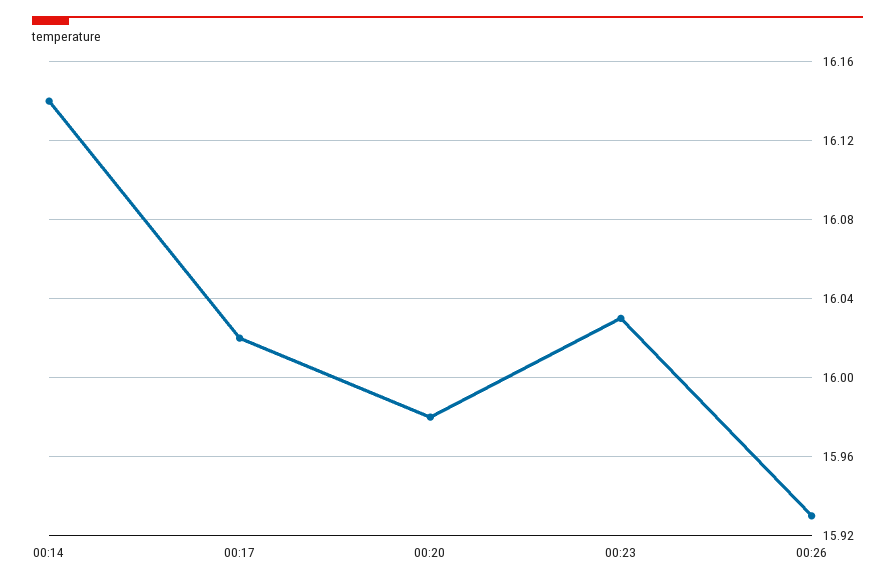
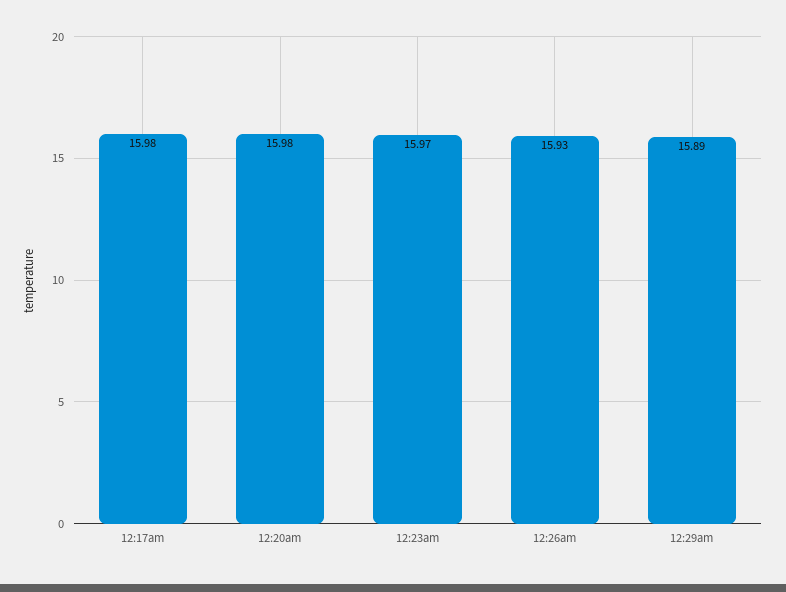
00:14: 16.14 -> none
00:17: 16.02 -> 15.98
00:23: 16.03 -> 15.97
12:29am: none -> 15.89

